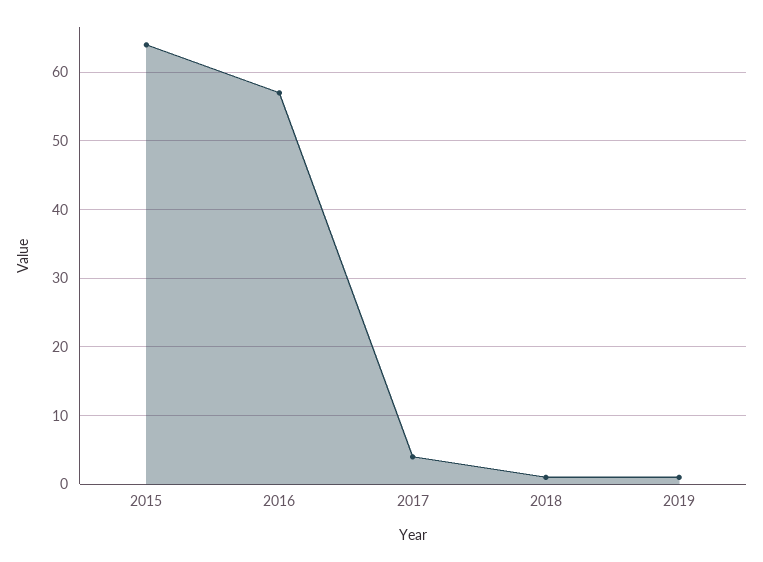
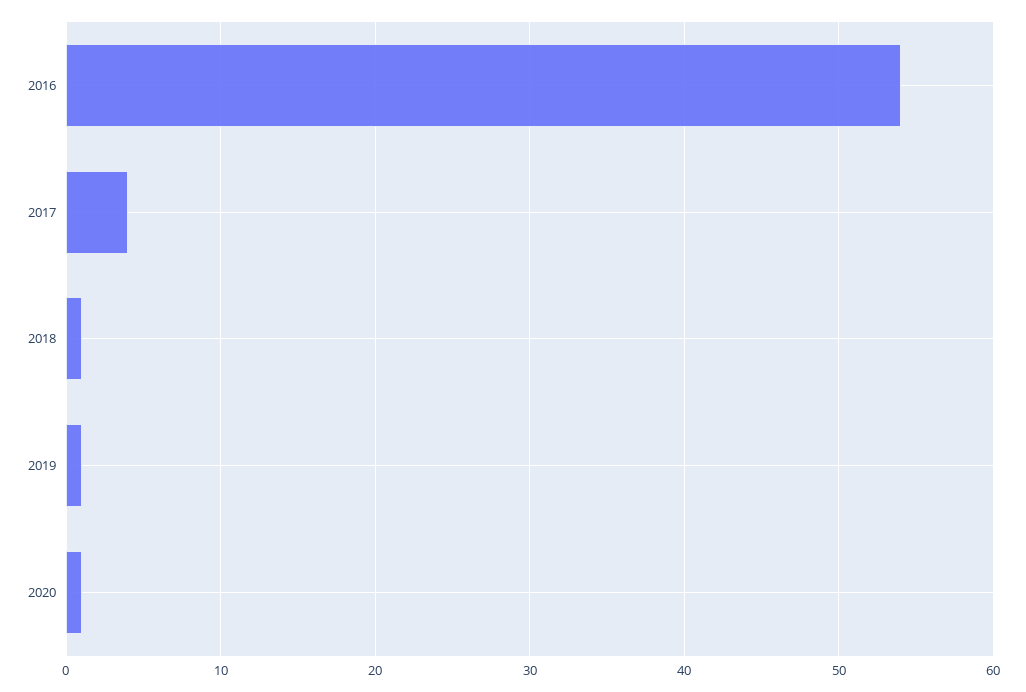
2015: 64 -> none
2016: 57 -> 54
2020: none -> 1

